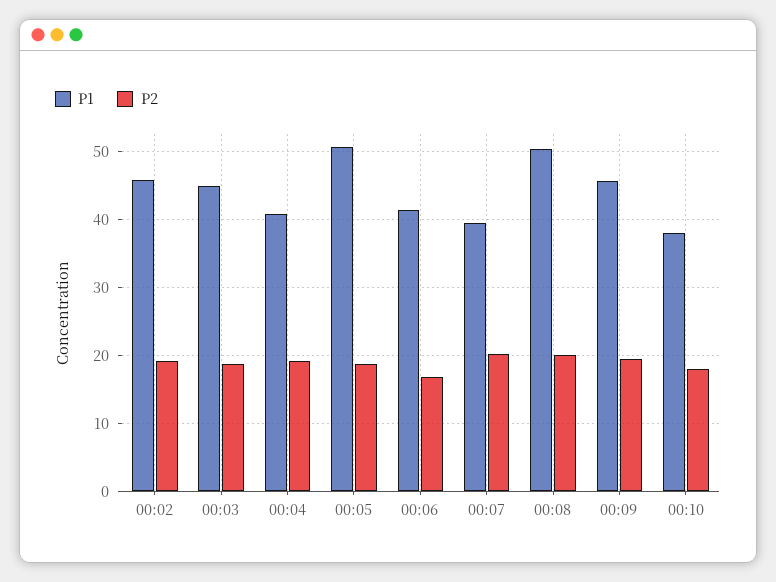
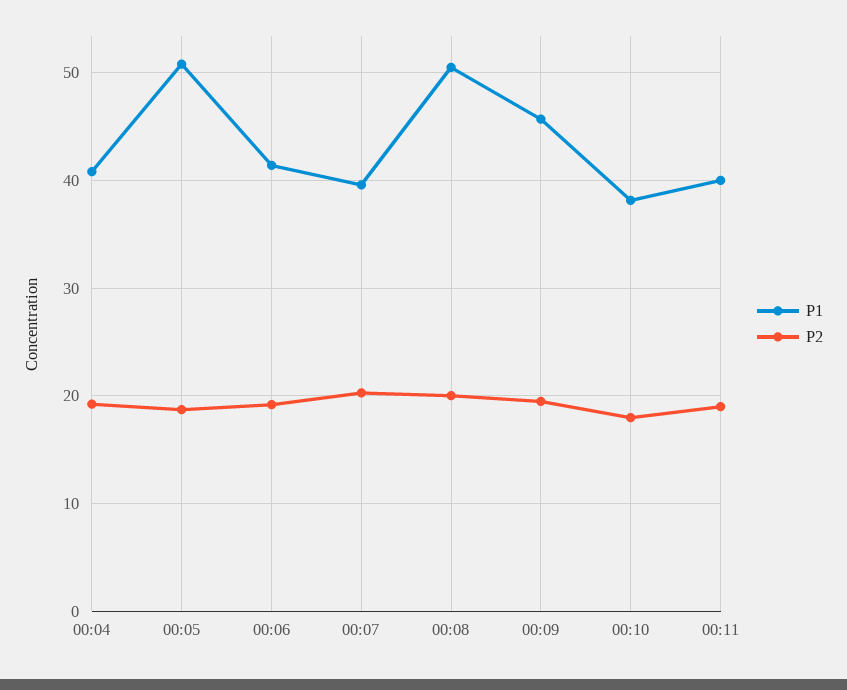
P1, 00:02: 46 -> none
P2, 00:02: 19 -> none
P1, 00:03: 45 -> none
P2, 00:03: 19 -> none
P2, 00:06: 17 -> 19
P1, 00:11: none -> 40
P2, 00:11: none -> 19

